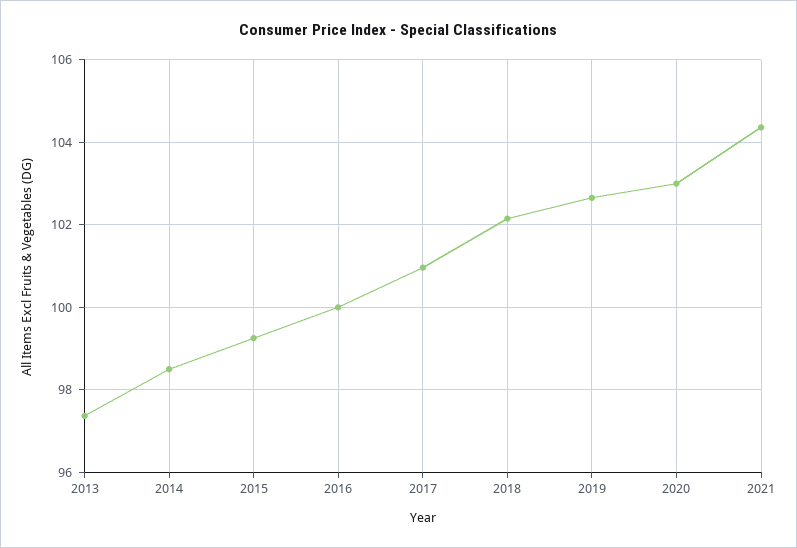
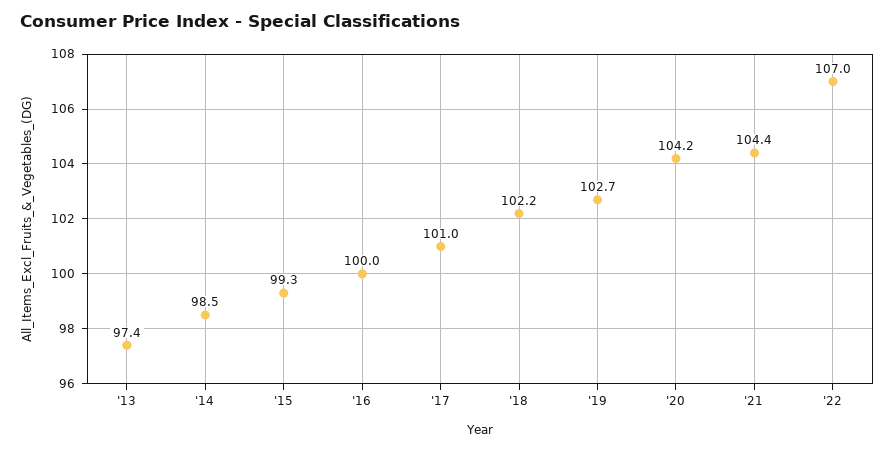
2020: 103 -> 104.2
'22: none -> 107

